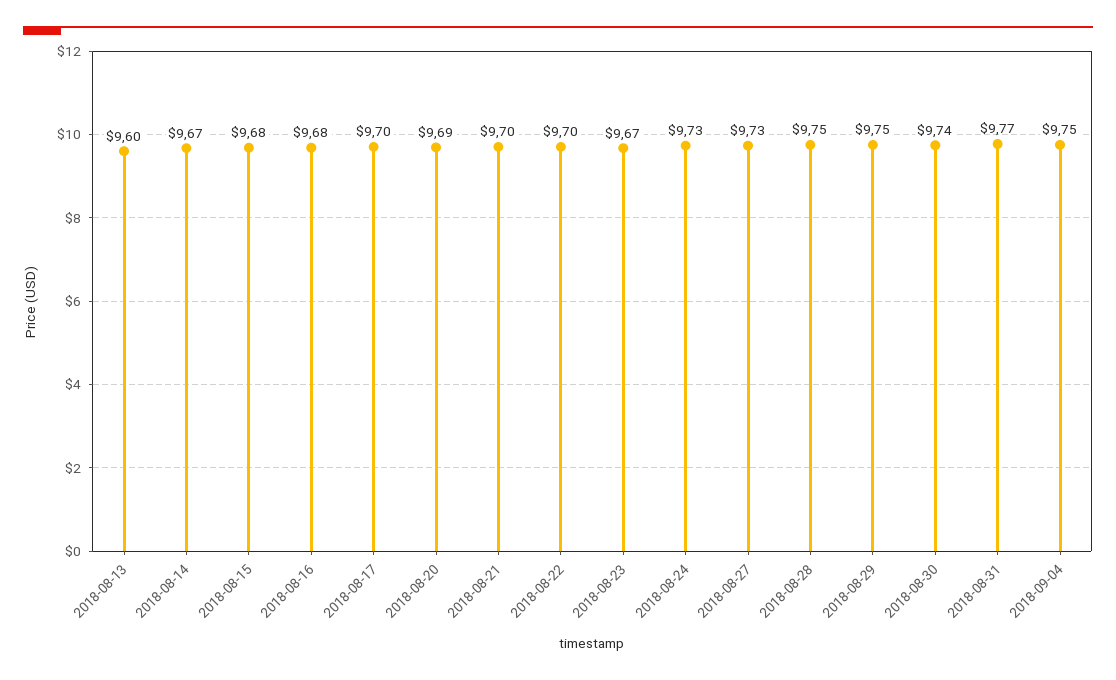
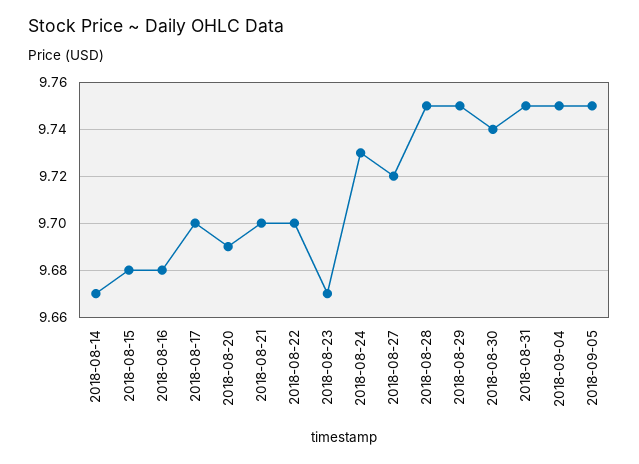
2018-08-13: 9.6 -> none
2018-08-27: 9.73 -> 9.72
2018-08-31: 9.77 -> 9.75
2018-09-05: none -> 9.75

